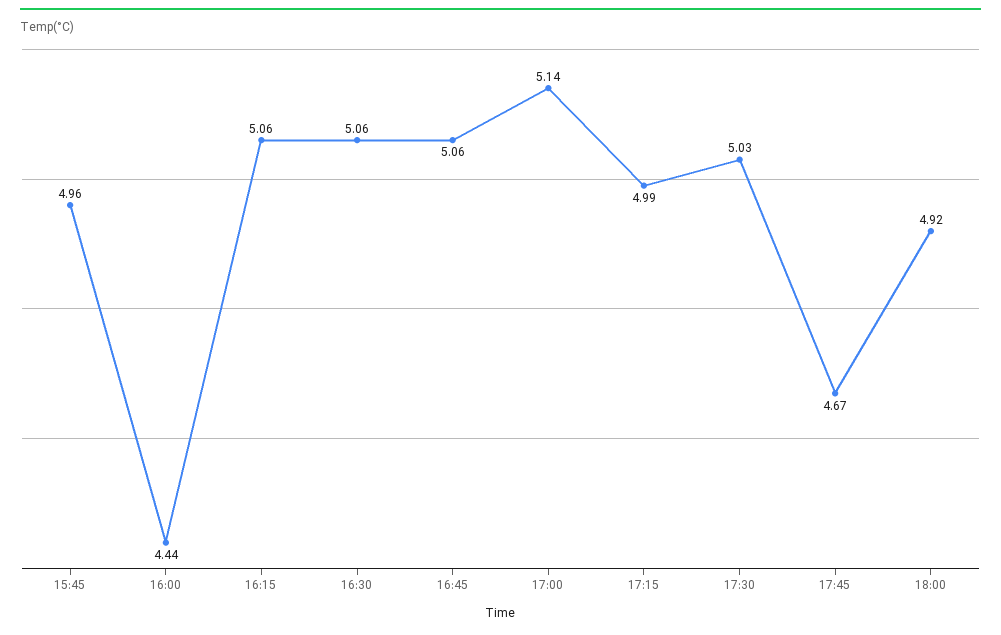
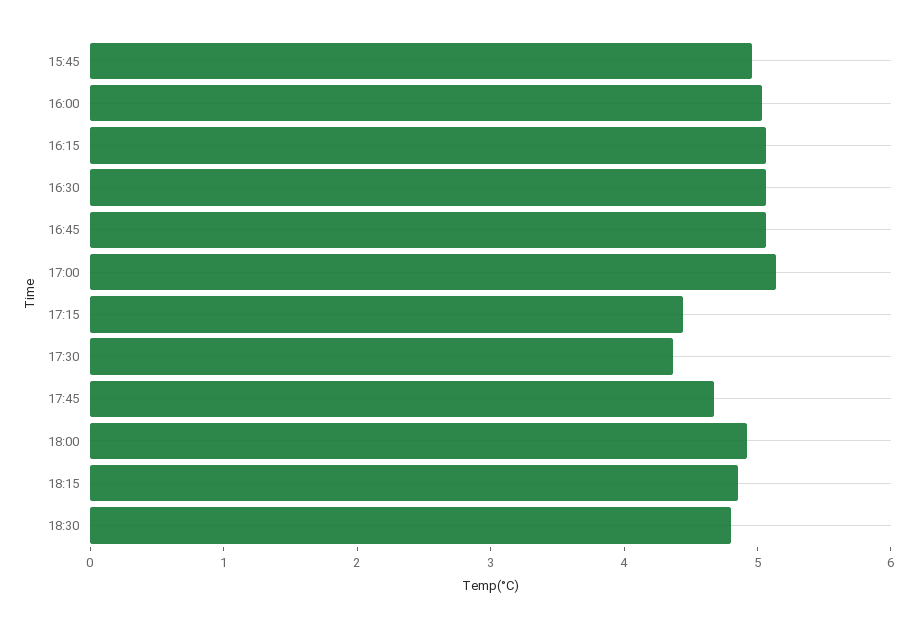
16:00: 4.44 -> 5
17:15: 4.99 -> 4.4
17:30: 5.03 -> 4.4
18:15: none -> 4.8
18:30: none -> 4.8

